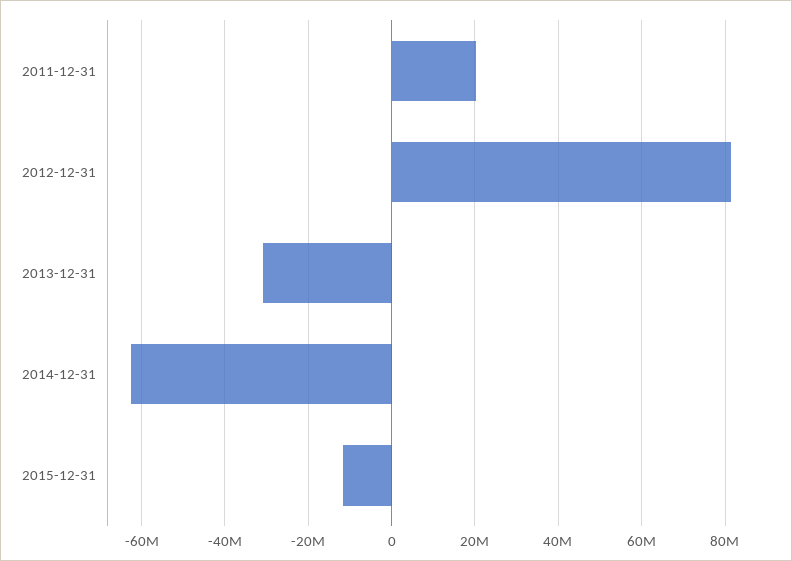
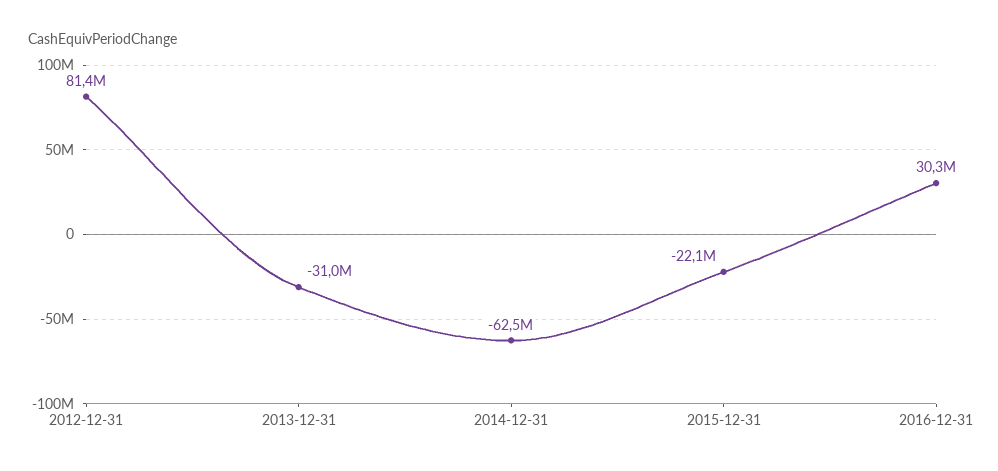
2011-12-31: 20000000 -> none
2015-12-31: -12000000 -> -22100000
2016-12-31: none -> 30300000

